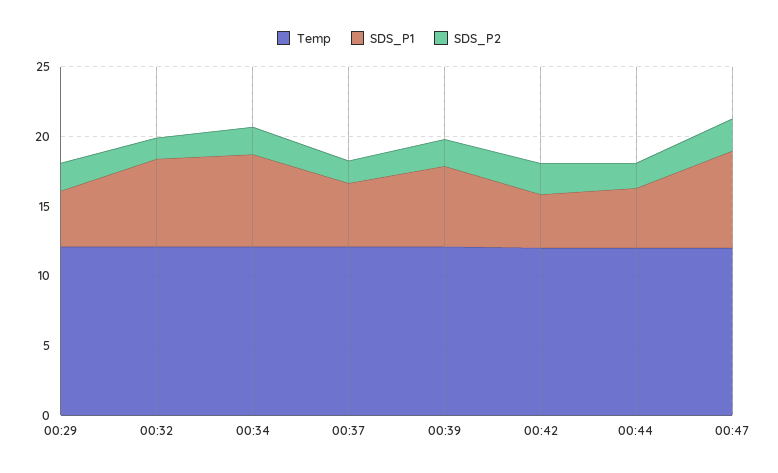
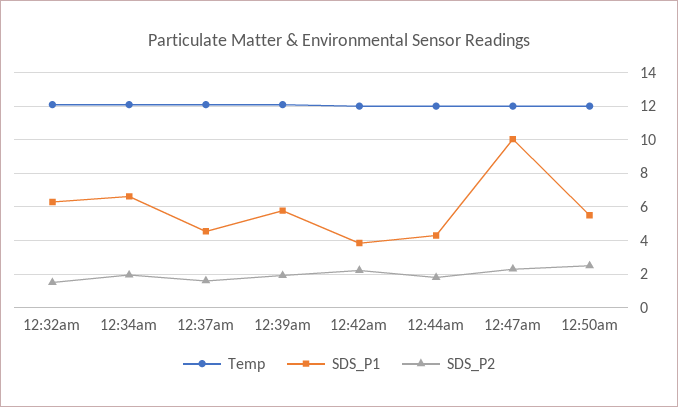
Temp, 00:29: 12 -> none
SDS_P1, 00:29: 4 -> none
SDS_P2, 00:29: 2 -> none
SDS_P1, 00:47: 7 -> 10
Temp, 12:50am: none -> 12
SDS_P1, 12:50am: none -> 5.5
SDS_P2, 12:50am: none -> 2.5

